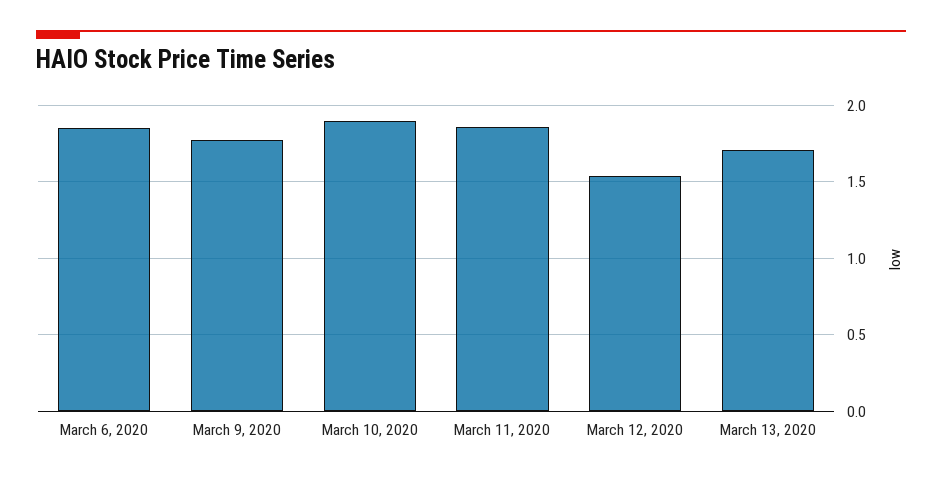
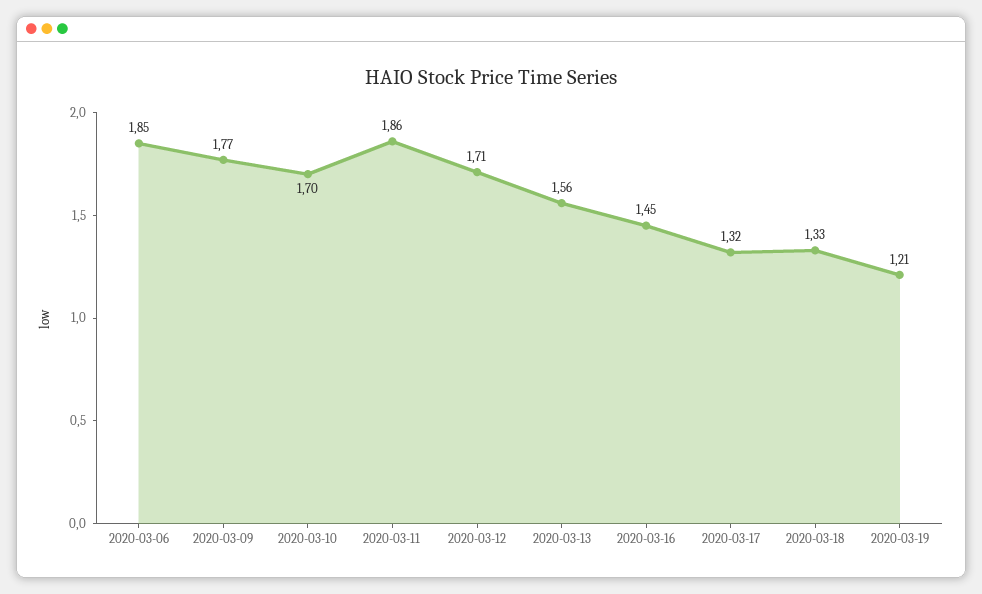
March 10, 2020: 1.9 -> 1.7
March 12, 2020: 1.55 -> 1.71
March 13, 2020: 1.7 -> 1.56
2020-03-16: none -> 1.45
2020-03-17: none -> 1.32
2020-03-18: none -> 1.33
2020-03-19: none -> 1.21

